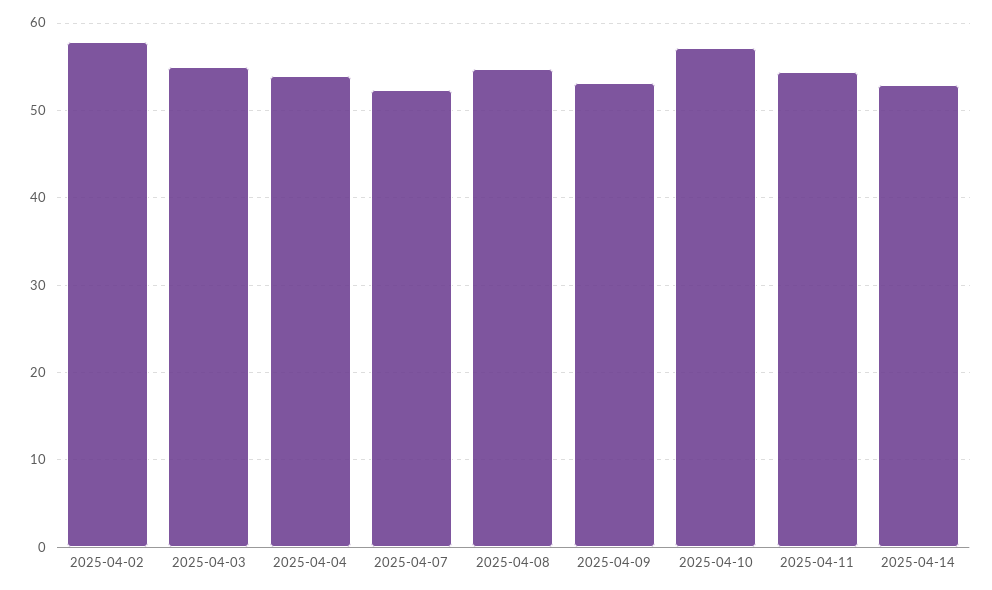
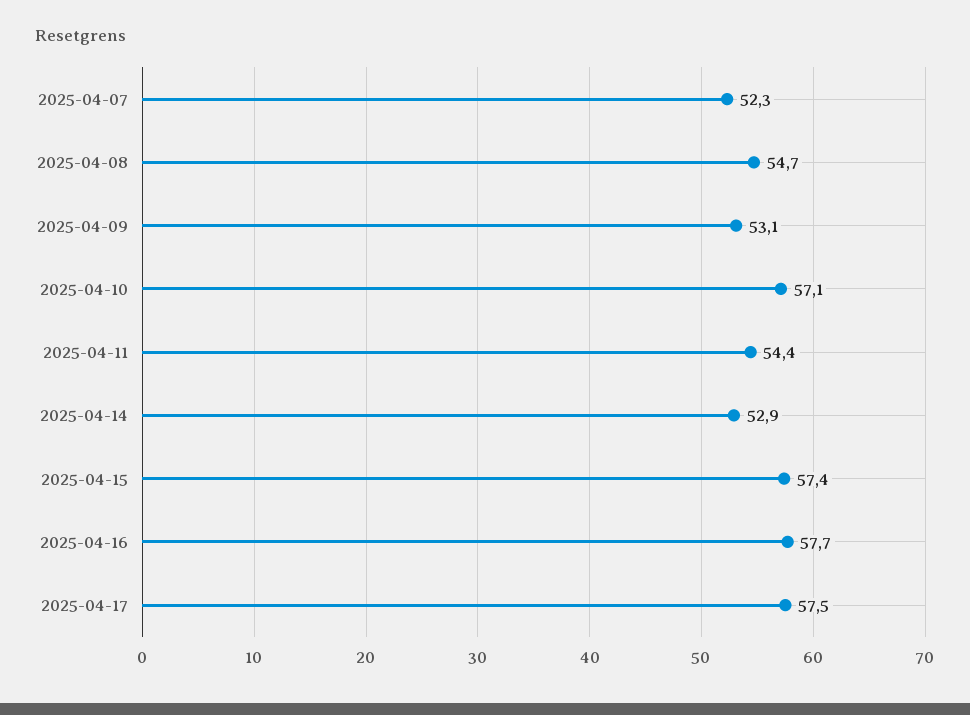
2025-04-02: 58 -> none
2025-04-03: 55 -> none
2025-04-04: 54 -> none
2025-04-15: none -> 57.4
2025-04-16: none -> 57.7
2025-04-17: none -> 57.5

